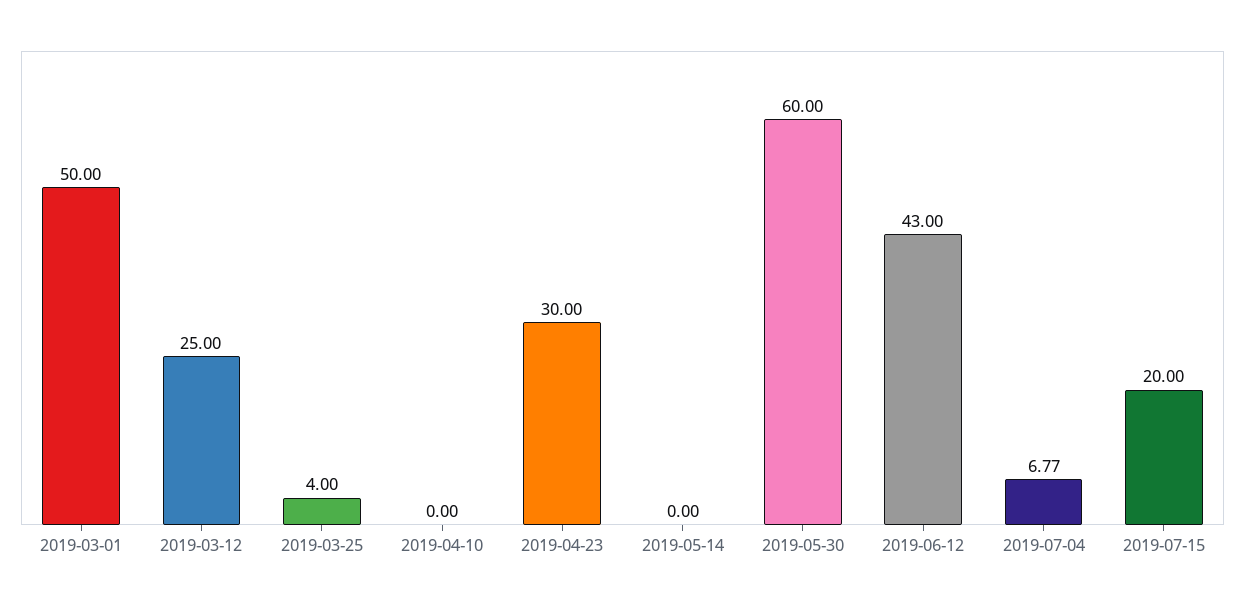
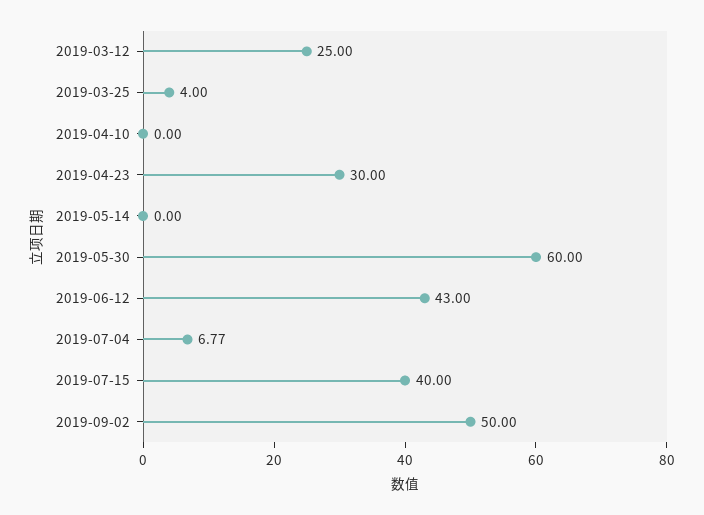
2019-03-01: 50 -> none
2019-07-15: 20 -> 40
2019-09-02: none -> 50

